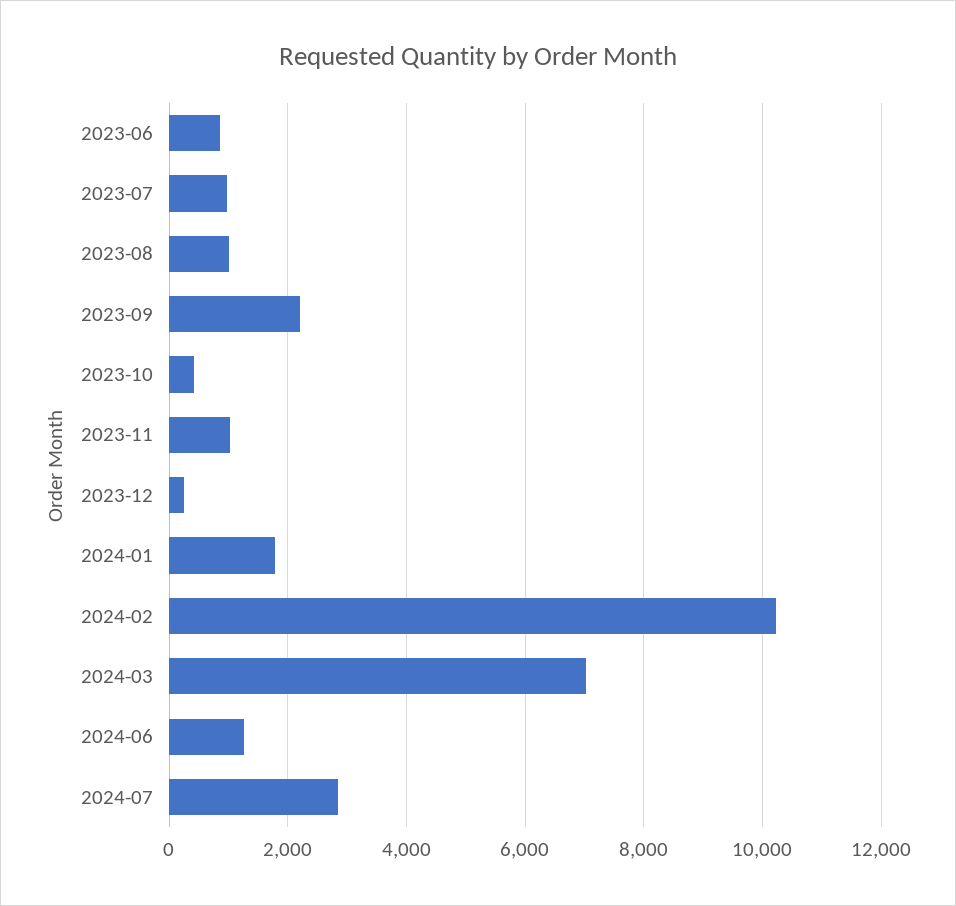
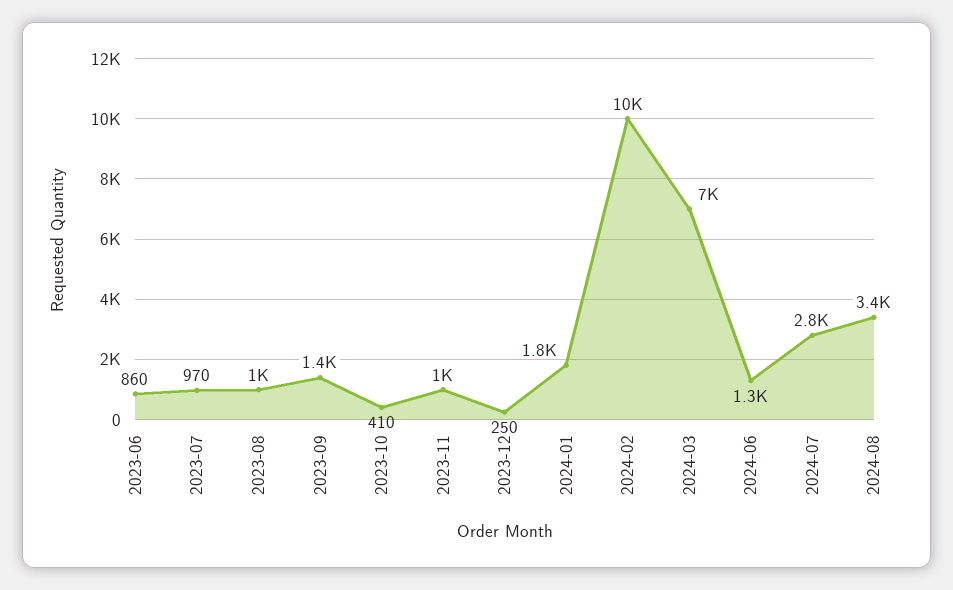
2023-09: 2200 -> 1400
2024-08: none -> 3400

